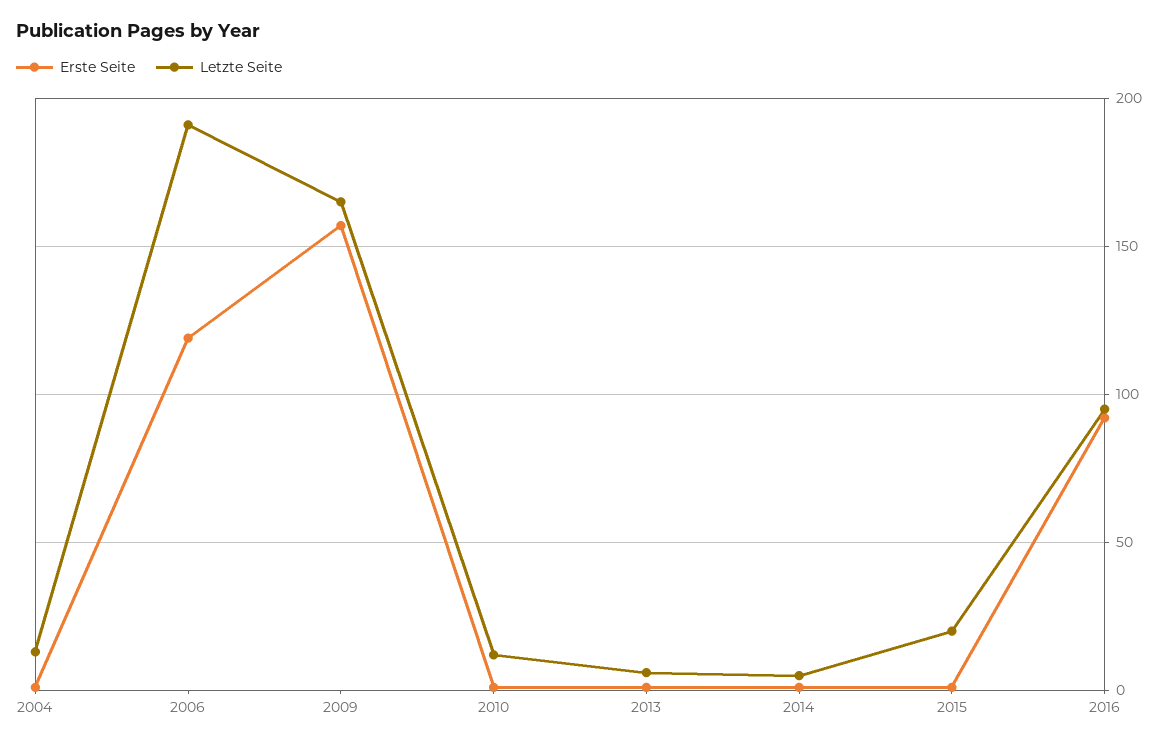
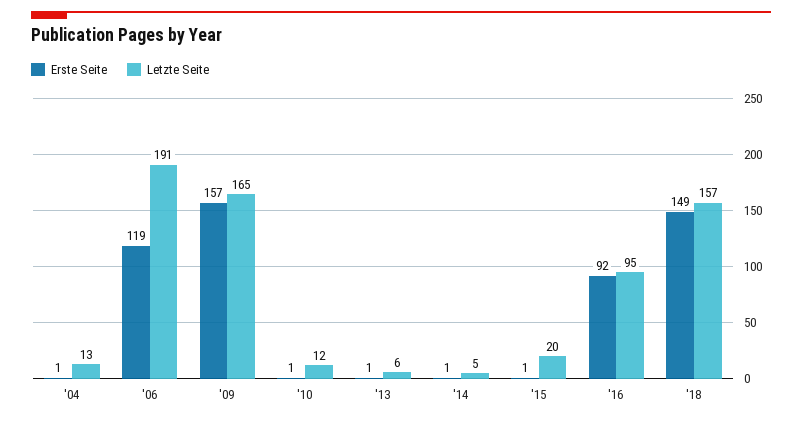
Erste Seite, '18: none -> 149
Letzte Seite, '18: none -> 157

